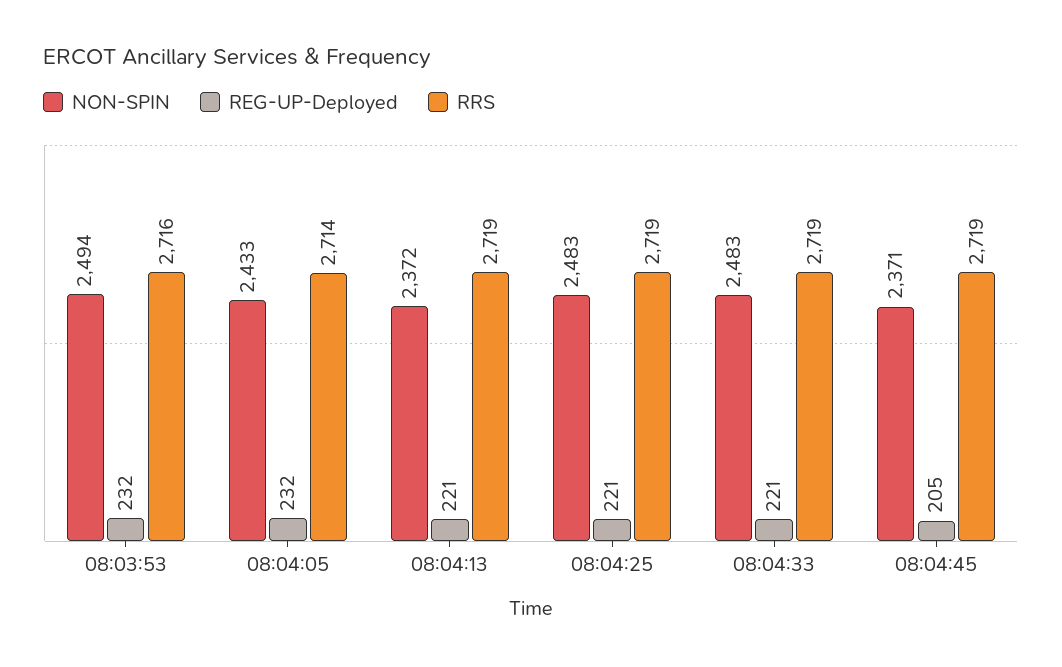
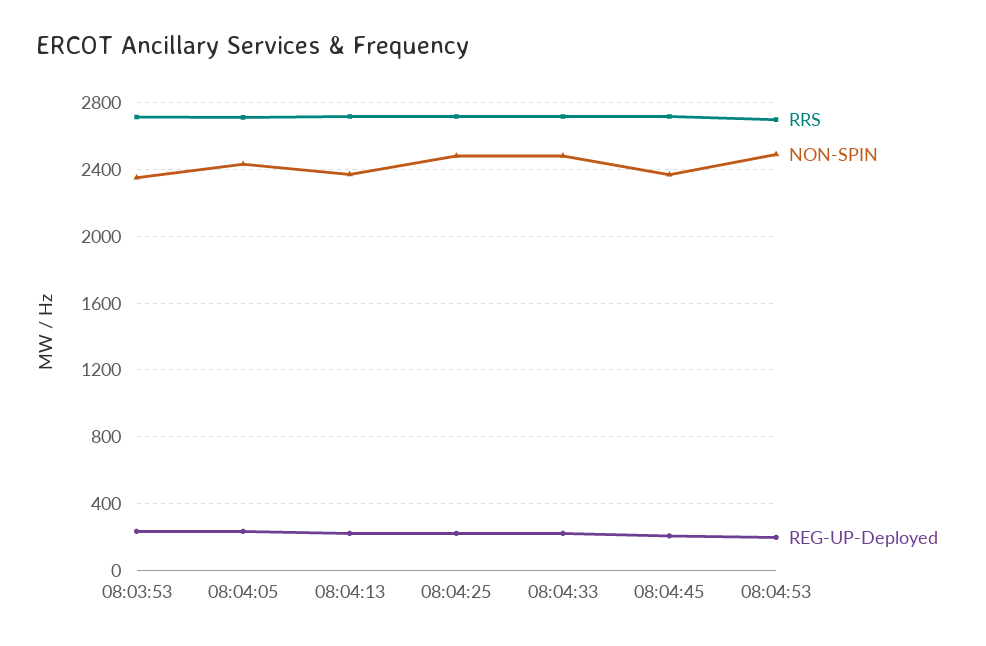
NON-SPIN, 08:03:53: 2494 -> 2350
RRS, 08:04:53: none -> 2700
NON-SPIN, 08:04:53: none -> 2500
REG-UP-Deployed, 08:04:53: none -> 200

